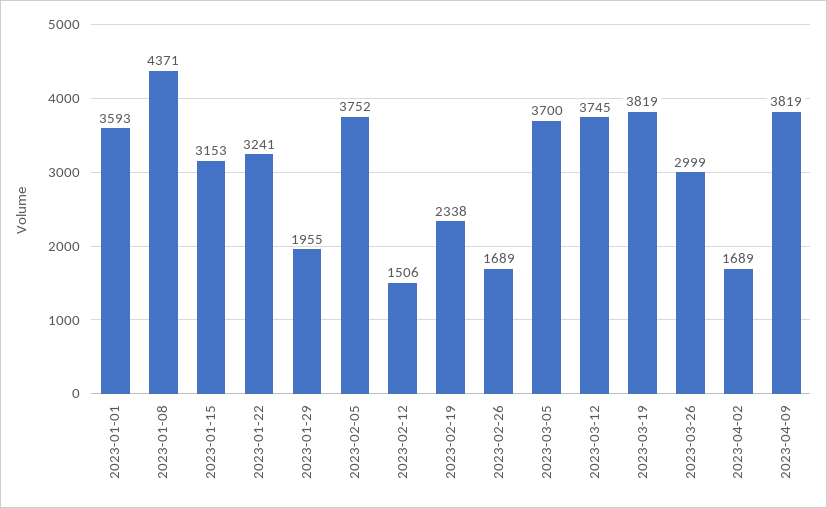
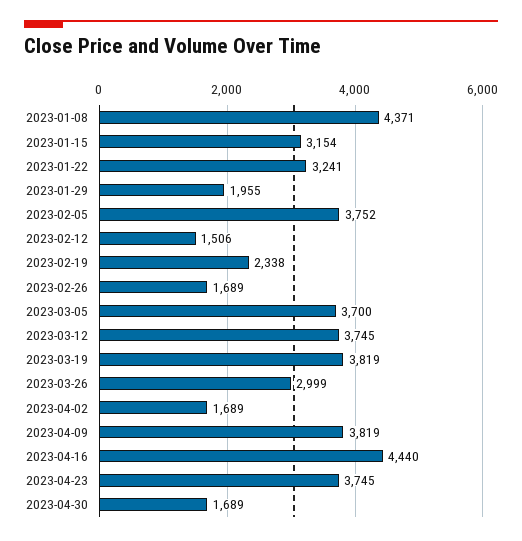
2023-01-01: 3593 -> none
2023-01-15: 3153 -> 3154
2023-04-16: none -> 4440
2023-04-23: none -> 3745
2023-04-30: none -> 1689

